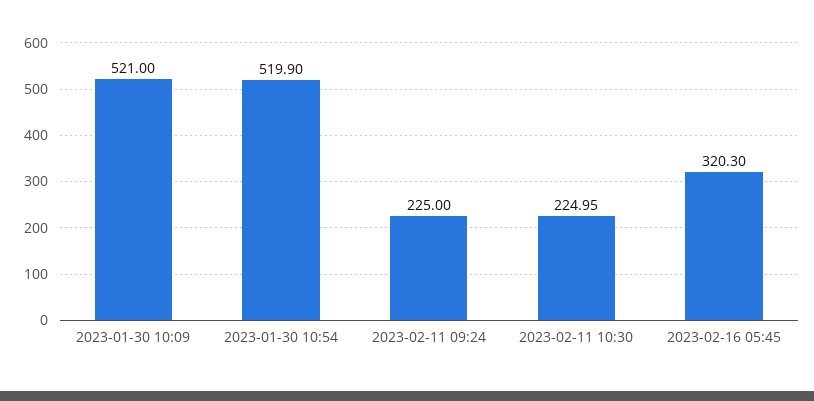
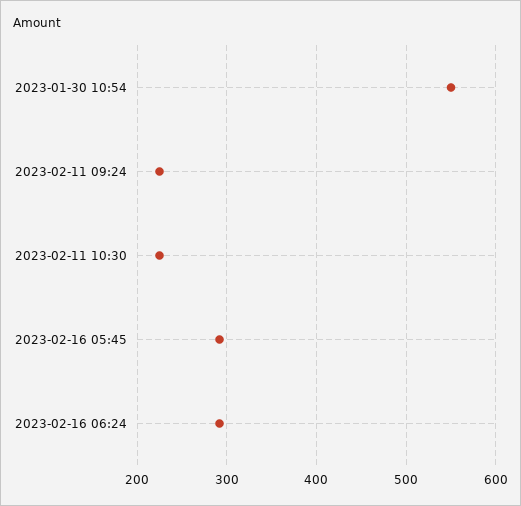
2023-01-30 10:09: 521 -> none
2023-01-30 10:54: 519.9 -> 550
2023-02-16 05:45: 320.3 -> 290
2023-02-16 06:24: none -> 290

